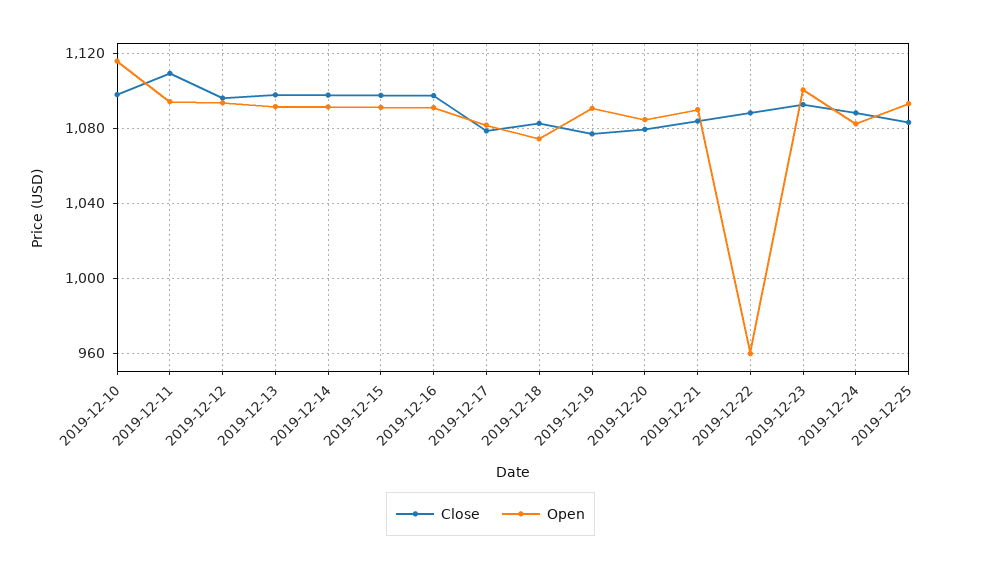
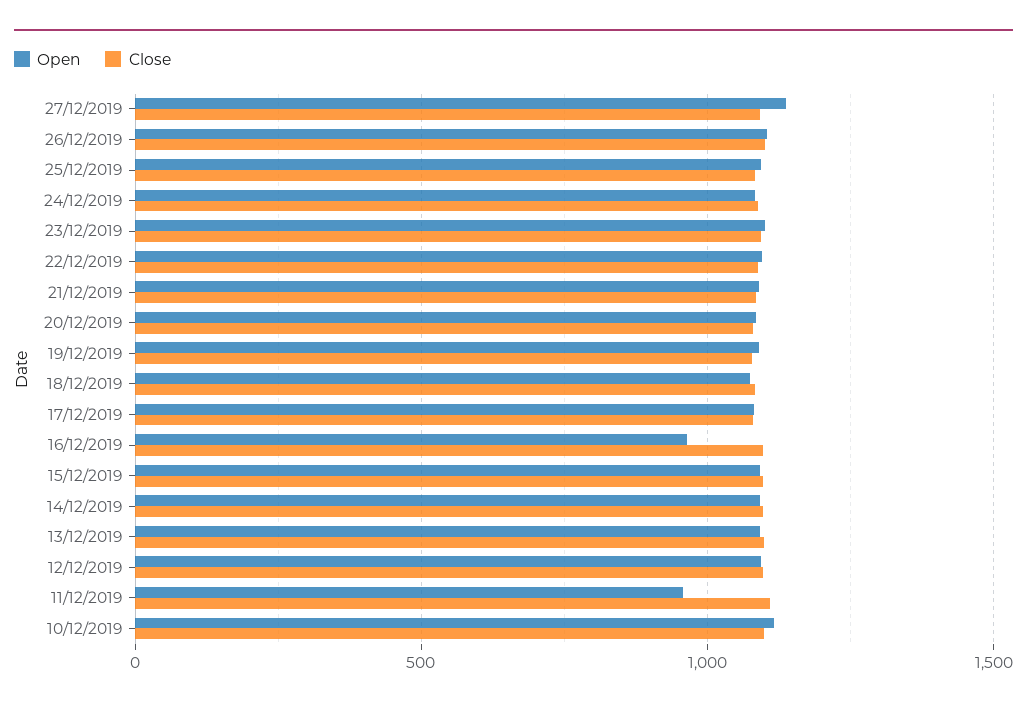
Open, 2019-12-11: 1095 -> 950
Open, 2019-12-16: 1090 -> 950
Open, 2019-12-22: 960 -> 1100
Open, 27/12/2019: none -> 1150
Close, 27/12/2019: none -> 1100
Open, 26/12/2019: none -> 1100
Close, 26/12/2019: none -> 1100

